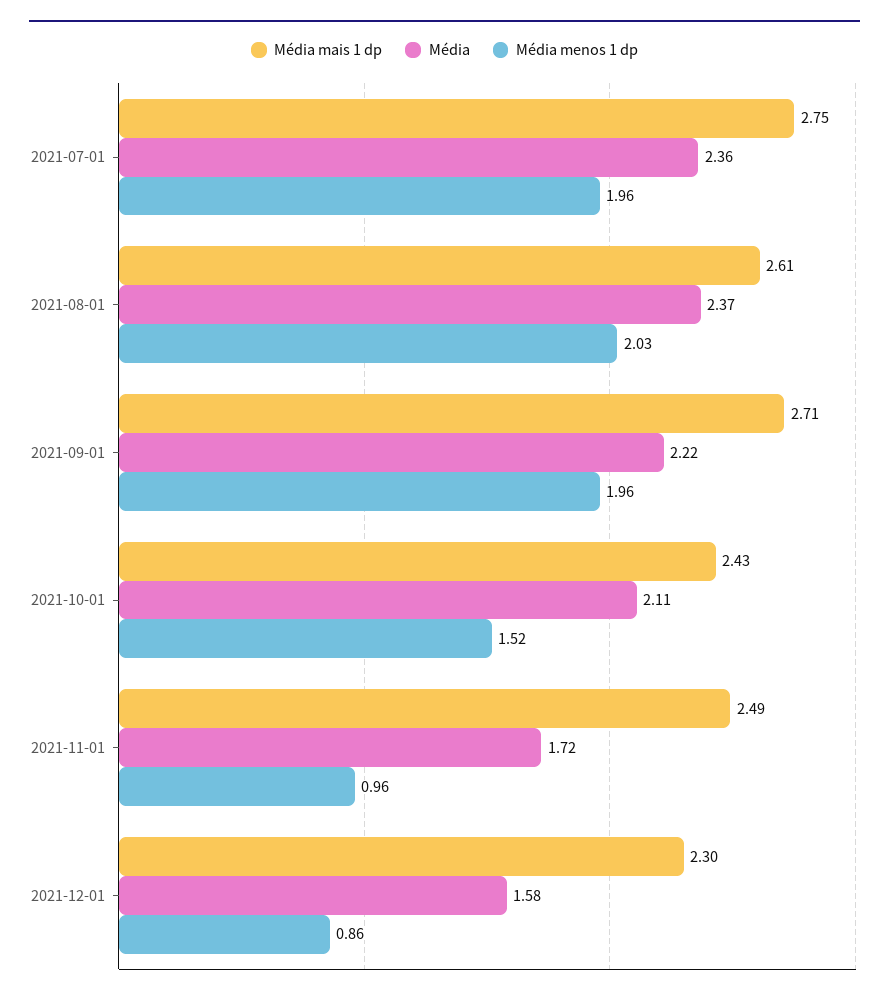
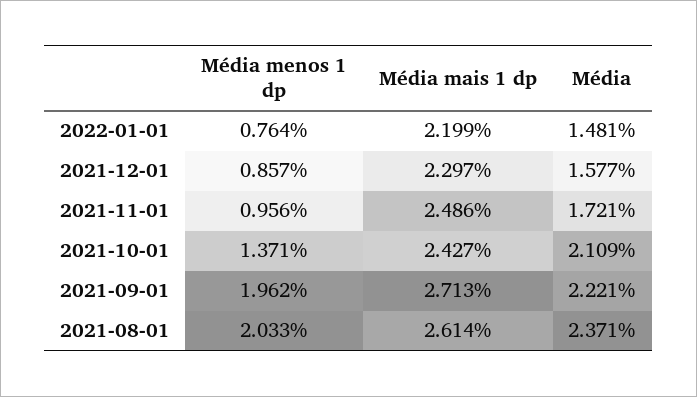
Média mais 1 dp, 2021-07-01: 2.75 -> none
Média, 2021-07-01: 2.36 -> none
Média menos 1 dp, 2021-07-01: 1.96 -> none
Média menos 1 dp, 2021-10-01: 1.52 -> 1.371
Média menos 1 dp, 2022-01-01: none -> 0.764
Média mais 1 dp, 2022-01-01: none -> 2.199
Média, 2022-01-01: none -> 1.481

